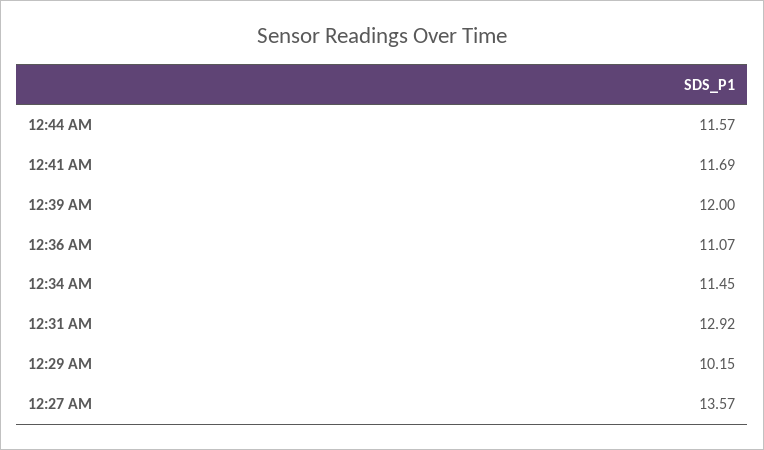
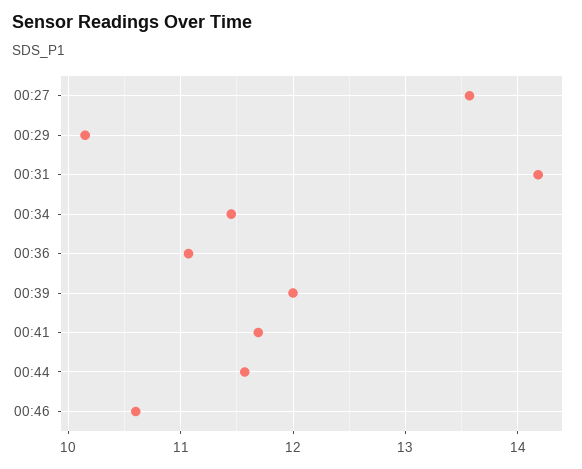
12:31 AM: 12.92 -> 14.2
00:46: none -> 10.6

